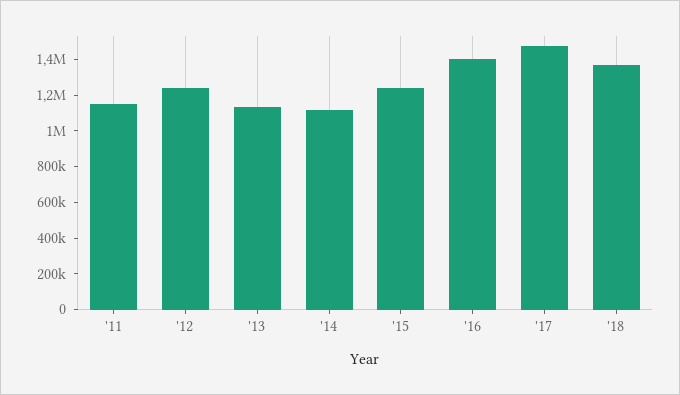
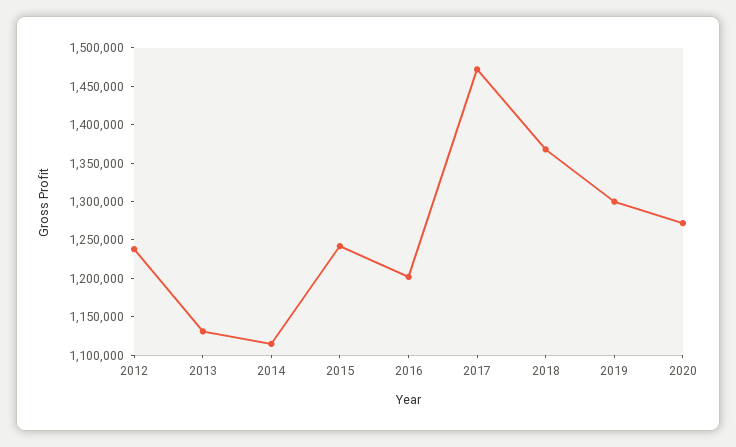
'11: 1150000 -> none
'16: 1400000 -> 1200000
2019: none -> 1300000
2020: none -> 1275000

